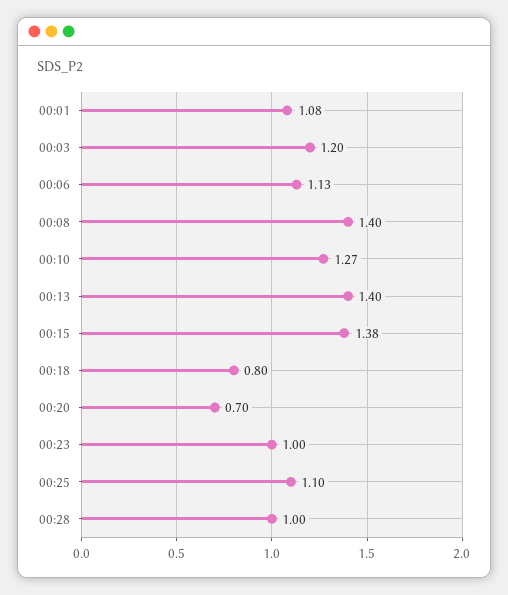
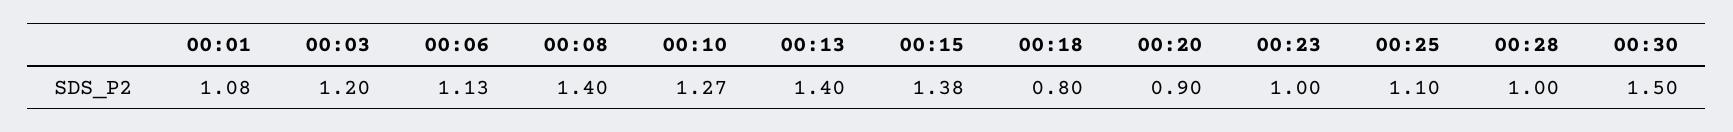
00:20: 0.7 -> 0.9
00:30: none -> 1.5

